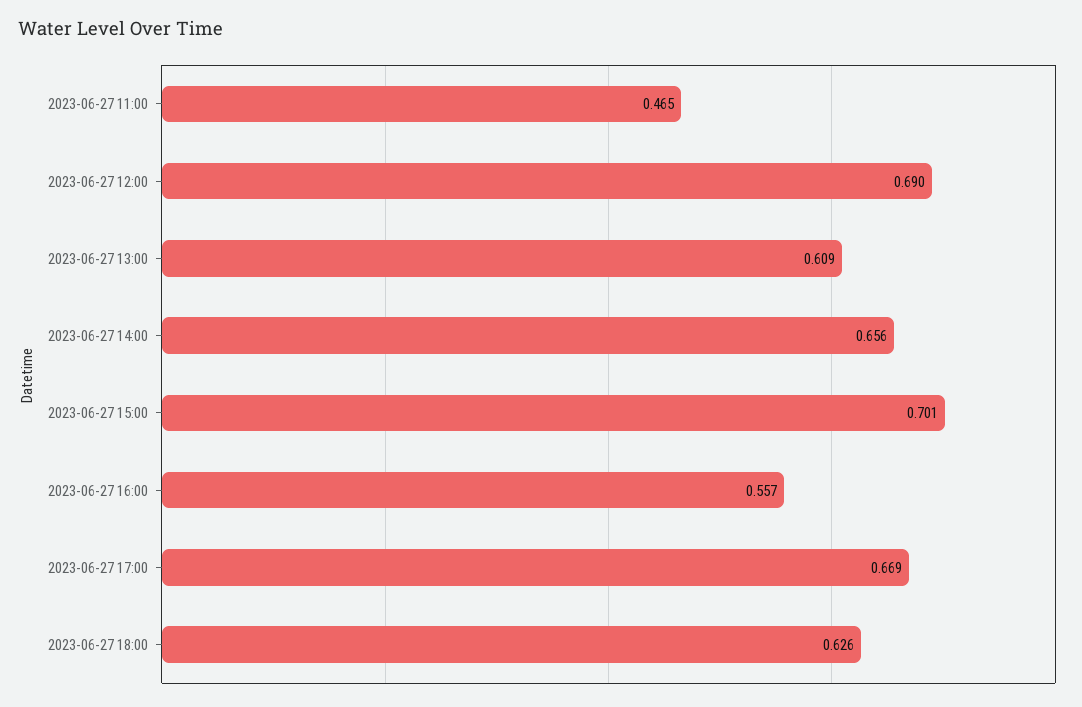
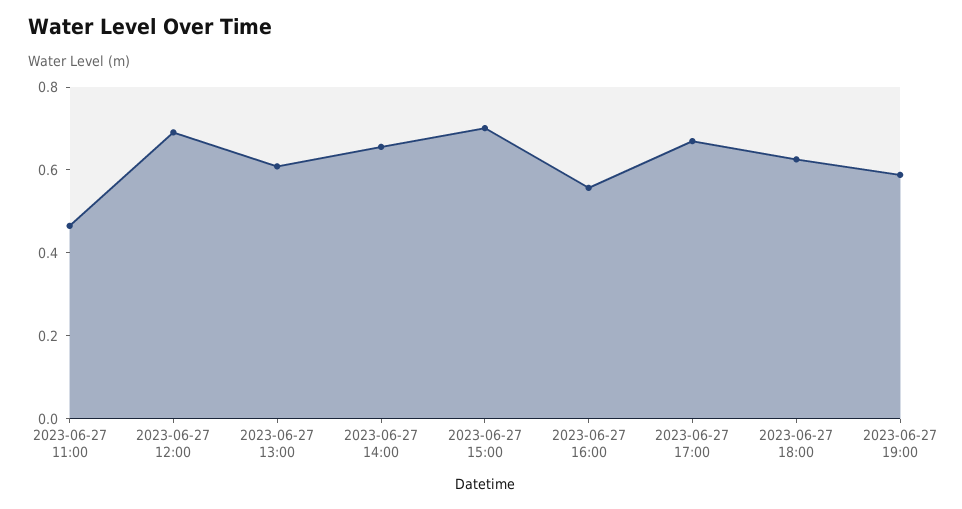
2023-06-27 19:00: none -> 0.6

